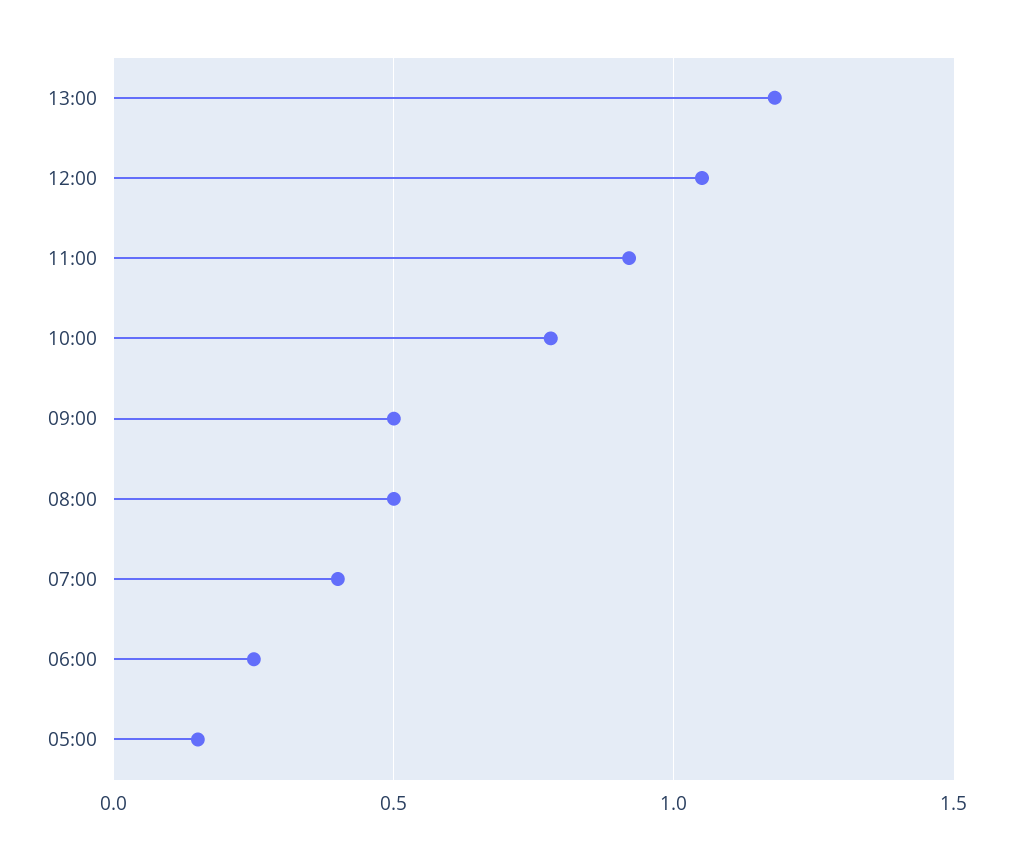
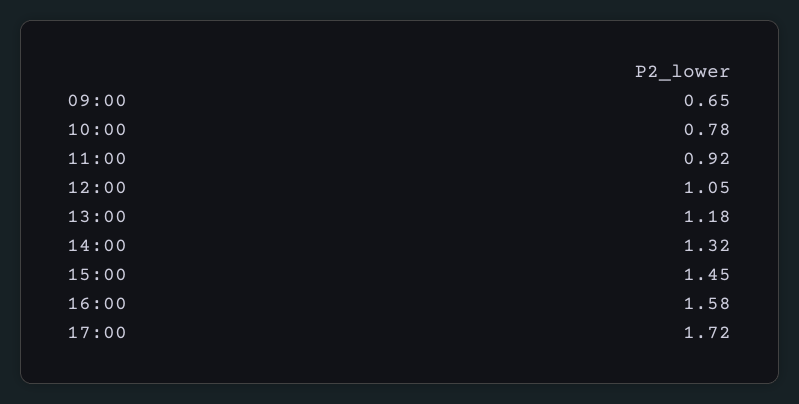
09:00: 0.5 -> 0.65
08:00: 0.5 -> none
07:00: 0.4 -> none
06:00: 0.25 -> none
05:00: 0.15 -> none
14:00: none -> 1.32
15:00: none -> 1.45
16:00: none -> 1.58
17:00: none -> 1.72

